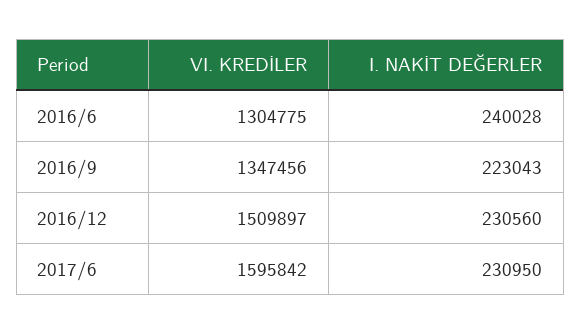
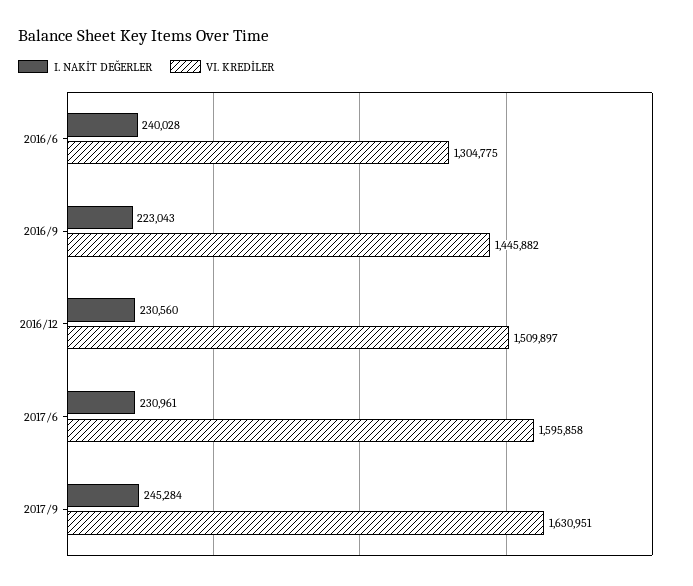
VI. KREDİLER, 2016/9: 1347456 -> 1445882
VI. KREDİLER, 2017/6: 1595842 -> 1595858
I. NAKİT DEĞERLER, 2017/6: 230950 -> 230961
I. NAKİT DEĞERLER, 2017/9: none -> 245284
VI. KREDİLER, 2017/9: none -> 1630951

